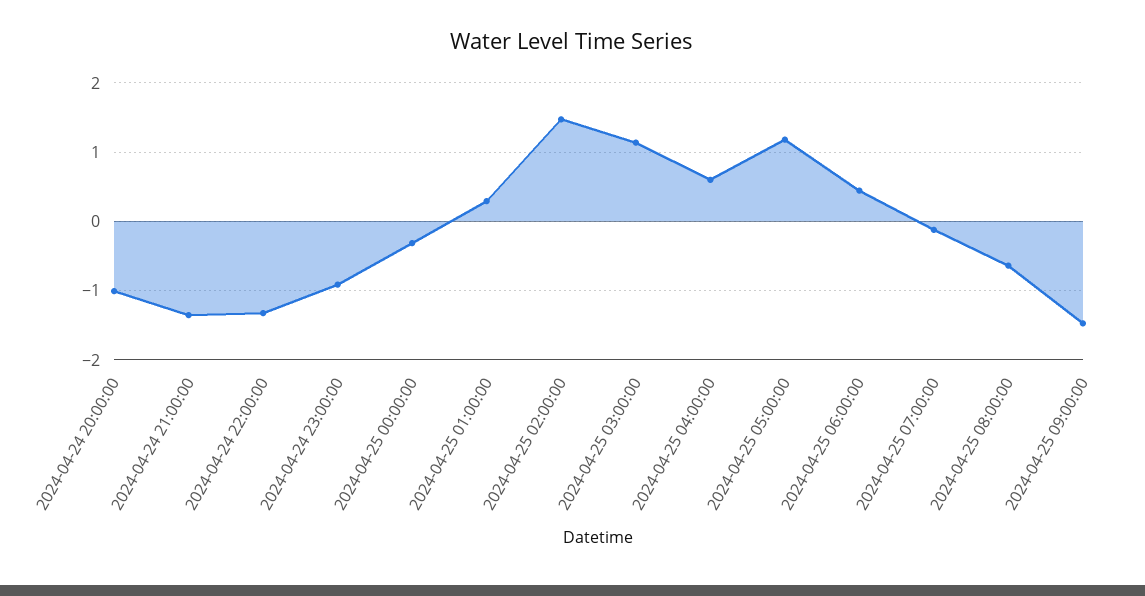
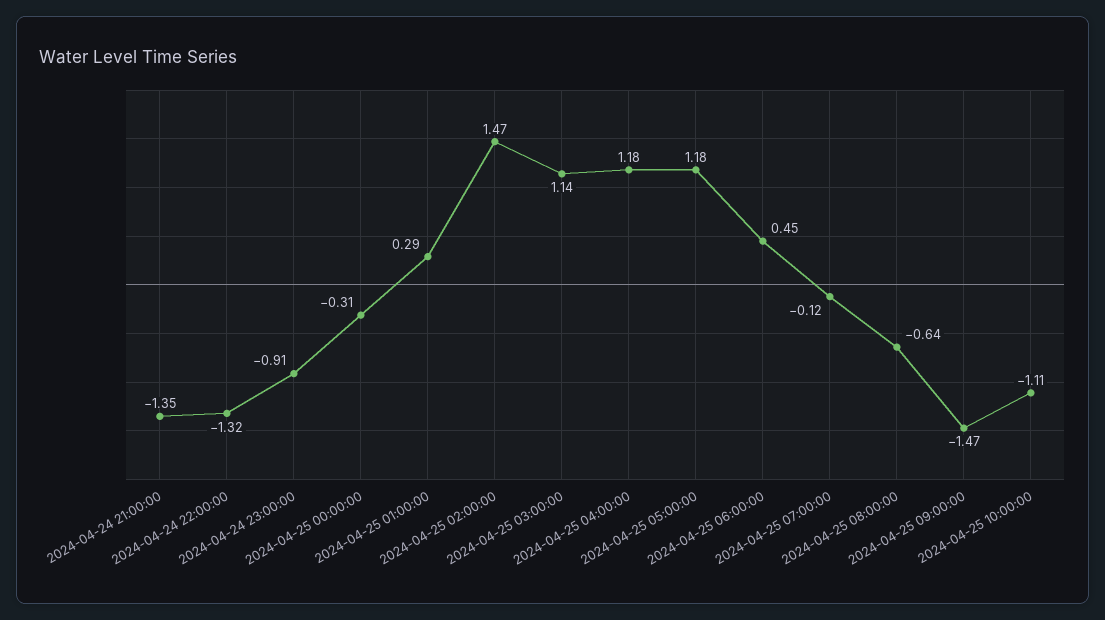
2024-04-24 20:00:00: -1 -> none
2024-04-25 04:00:00: 0.6 -> 1.18
2024-04-25 10:00:00: none -> -1.11

